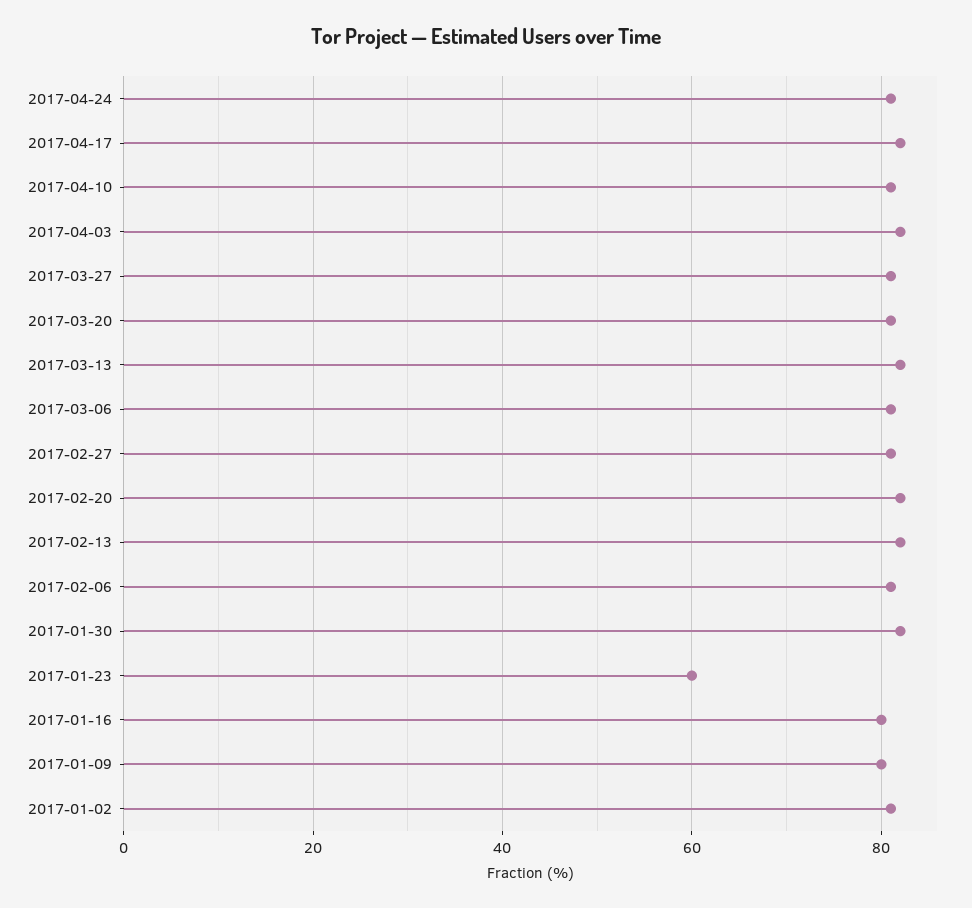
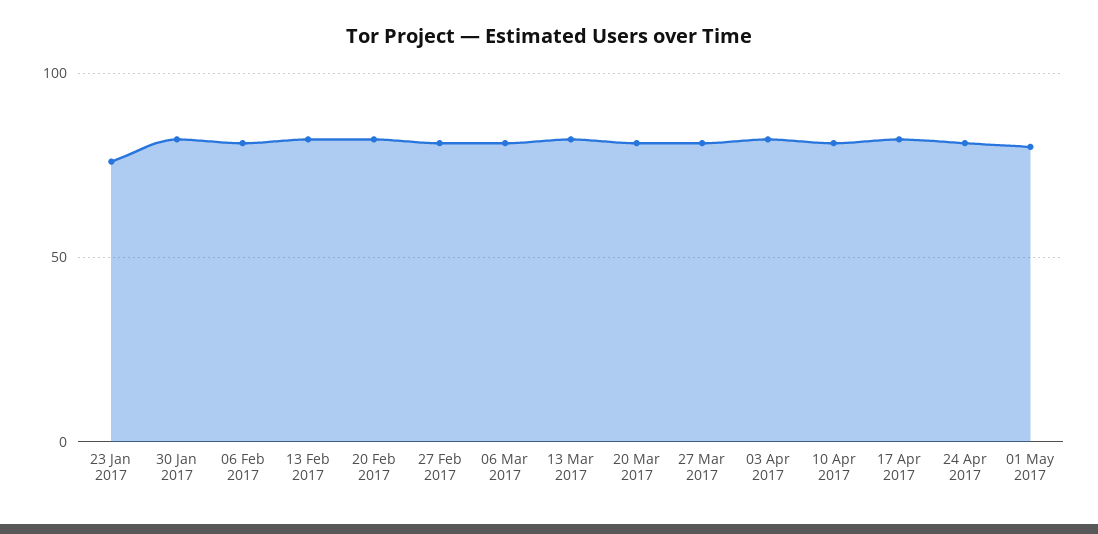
2017-01-23: 60 -> 75
2017-01-16: 80 -> none
2017-01-09: 80 -> none
2017-01-02: 80 -> none
01 May 2017: none -> 80

